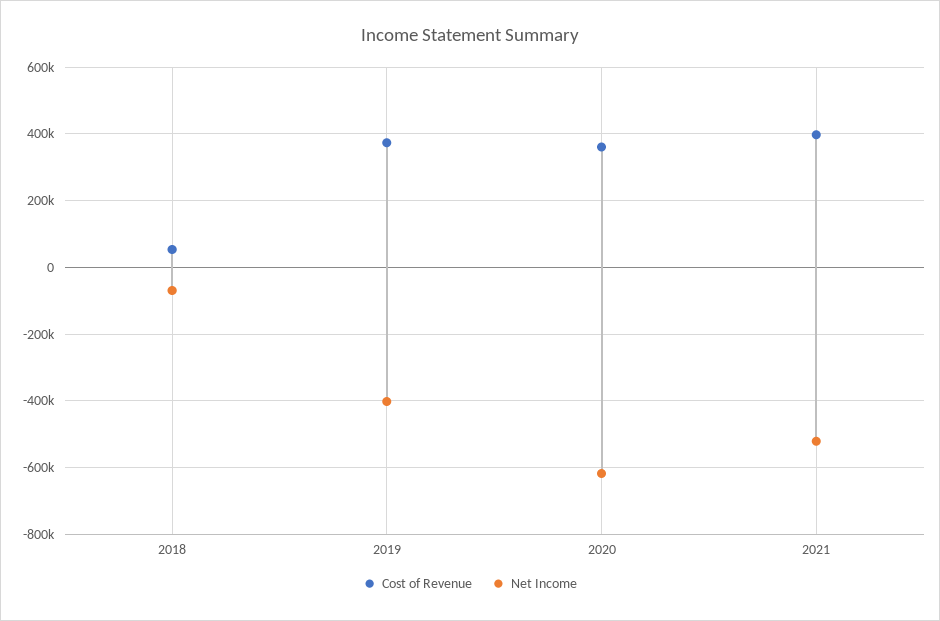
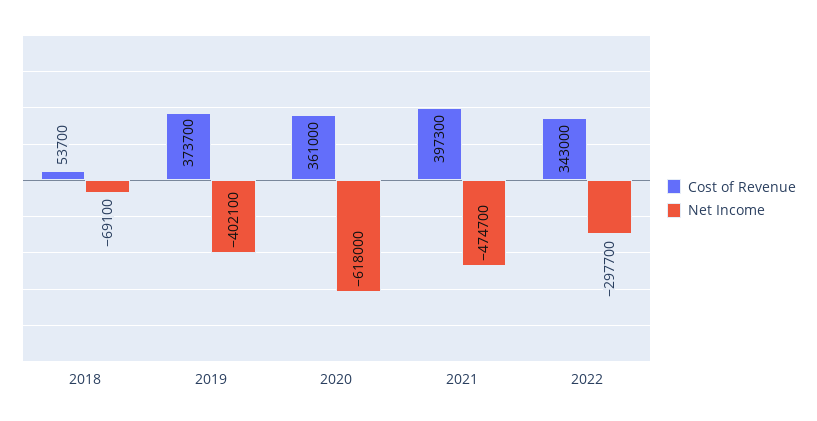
Net Income, 2021: -520000 -> -474700
Cost of Revenue, 2022: none -> 343000
Net Income, 2022: none -> -297700

